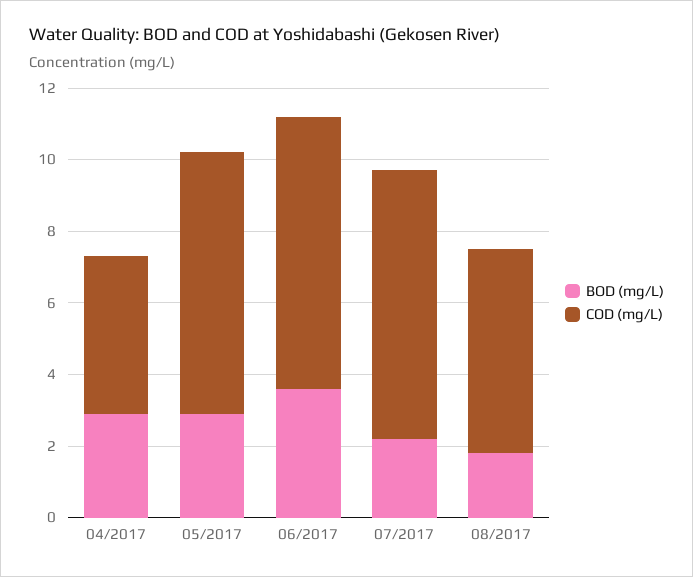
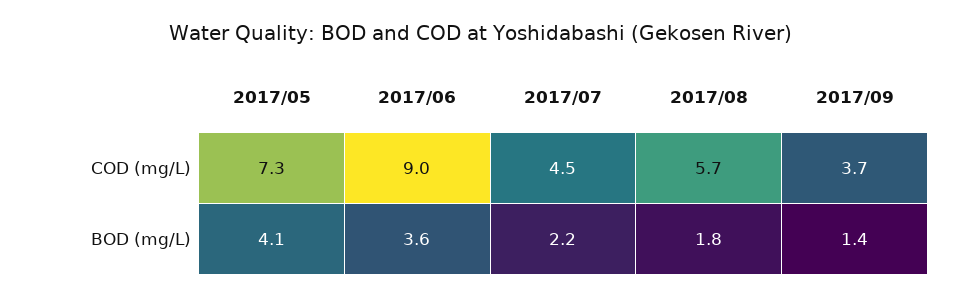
BOD (mg/L), 04/2017: 3 -> none
COD (mg/L), 04/2017: 4.5 -> none
BOD (mg/L), 05/2017: 3 -> 4.1
COD (mg/L), 06/2017: 7.5 -> 9
COD (mg/L), 07/2017: 7.5 -> 4.5
COD (mg/L), 2017/09: none -> 3.7
BOD (mg/L), 2017/09: none -> 1.4

